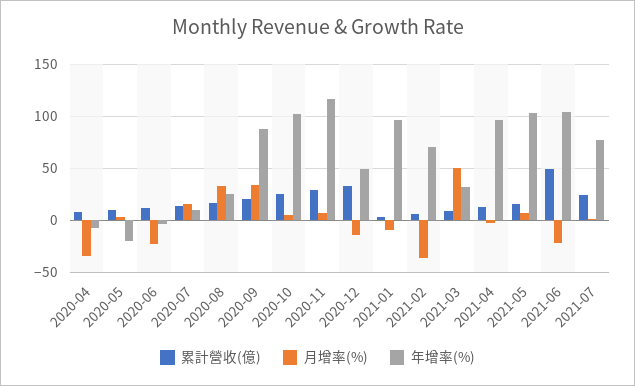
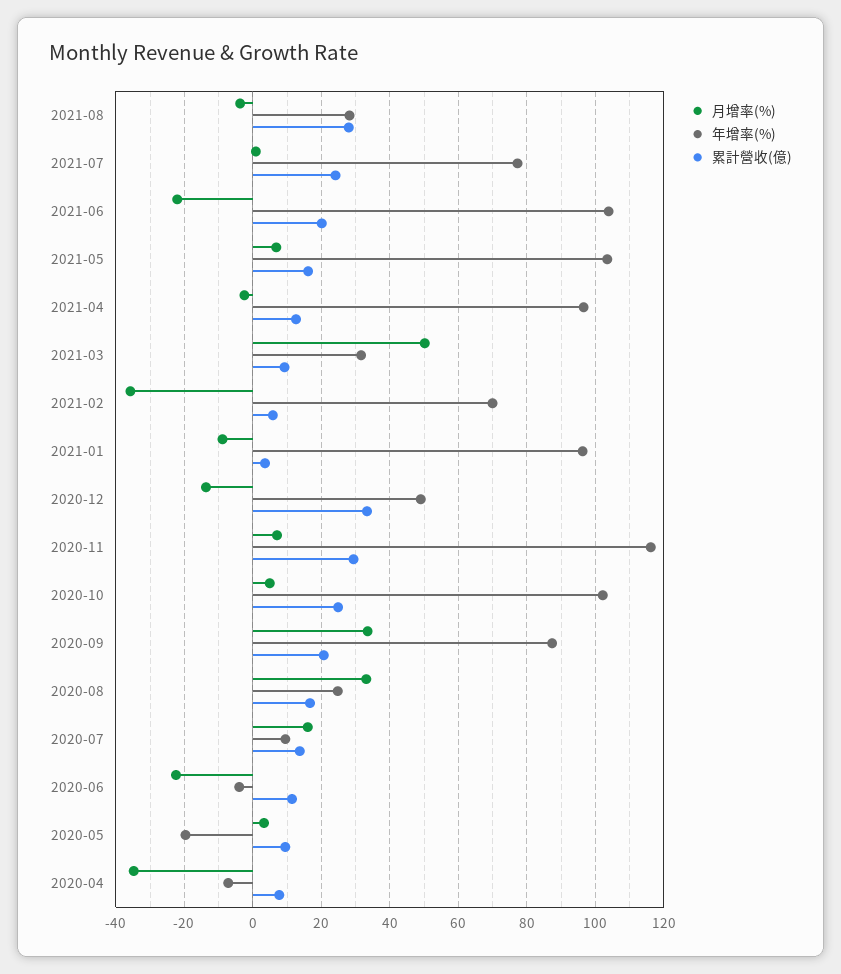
累計營收(億), 2021-06: 50 -> 20
月增率(%), 2021-08: none -> -4
年增率(%), 2021-08: none -> 28
累計營收(億), 2021-08: none -> 28

